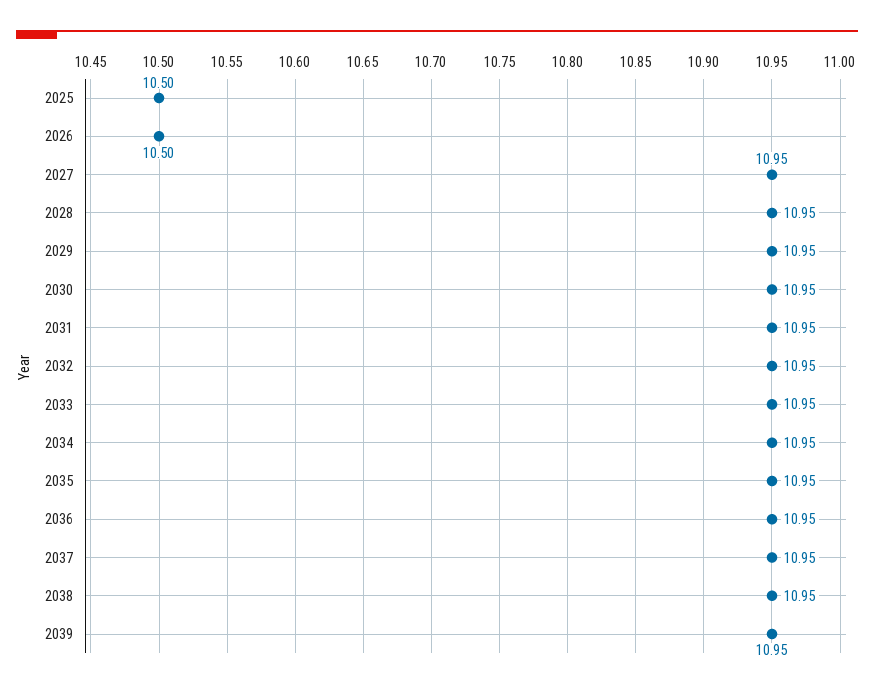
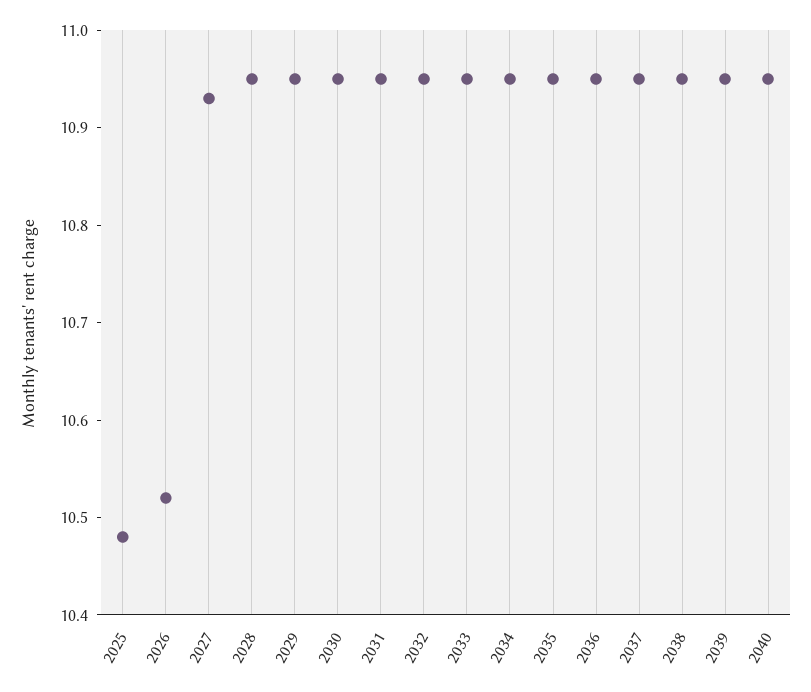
2025: 10.5 -> 10.48
2026: 10.5 -> 10.52
2027: 10.95 -> 10.93
2040: none -> 10.95

